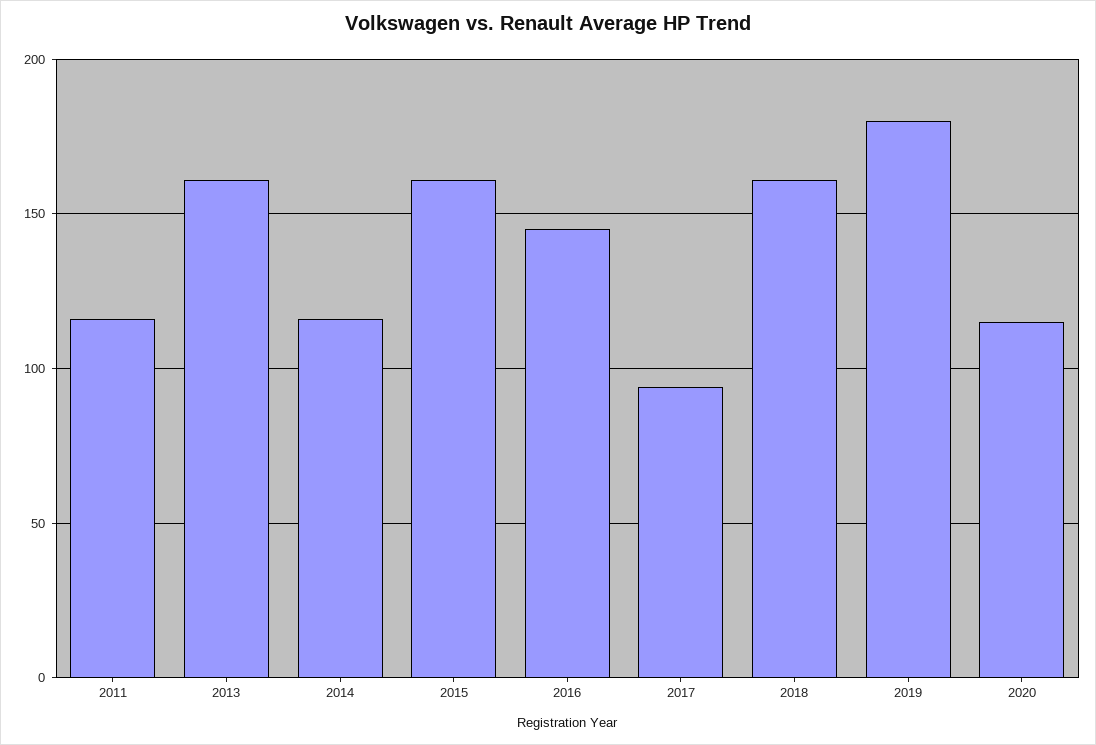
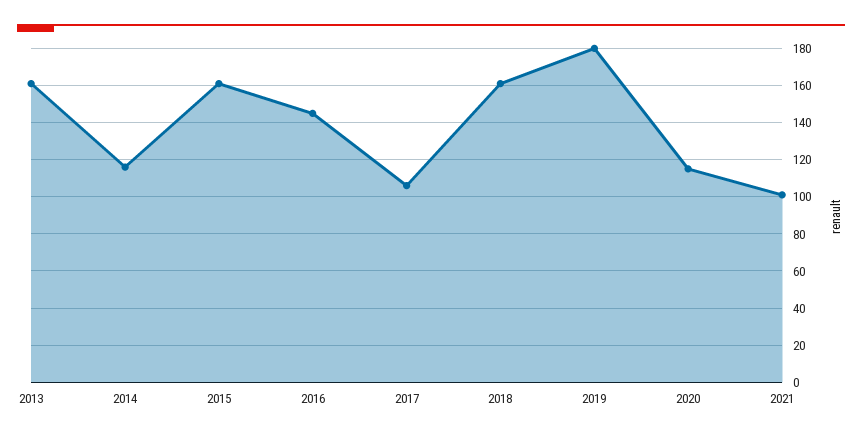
2011: 115 -> none
2017: 95 -> 105
2021: none -> 100

